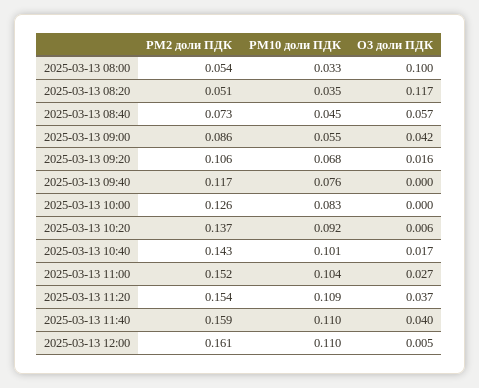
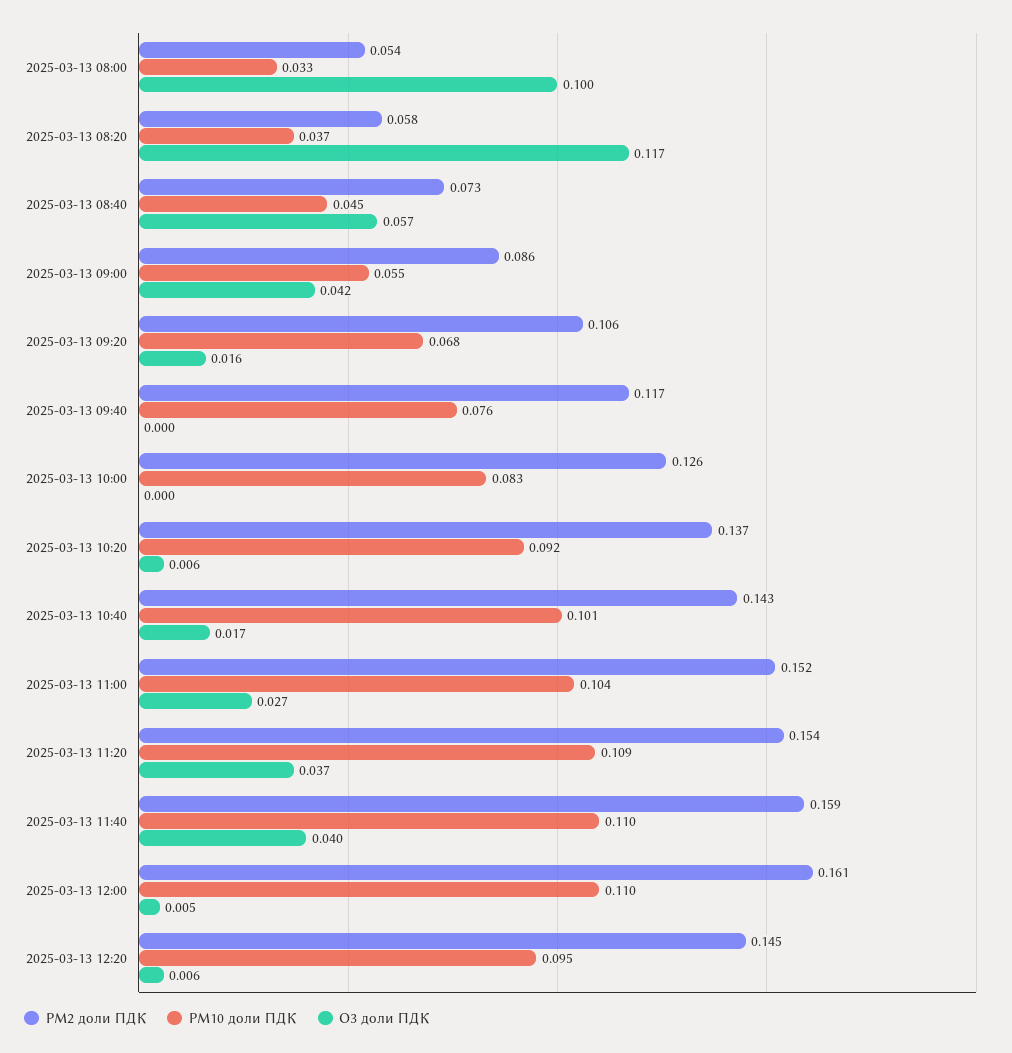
PM2 доли ПДК, 2025-03-13 08:20: 0.051 -> 0.058
PM10 доли ПДК, 2025-03-13 08:20: 0.035 -> 0.037
PM2 доли ПДК, 2025-03-13 12:20: none -> 0.145
PM10 доли ПДК, 2025-03-13 12:20: none -> 0.095
O3 доли ПДК, 2025-03-13 12:20: none -> 0.006

